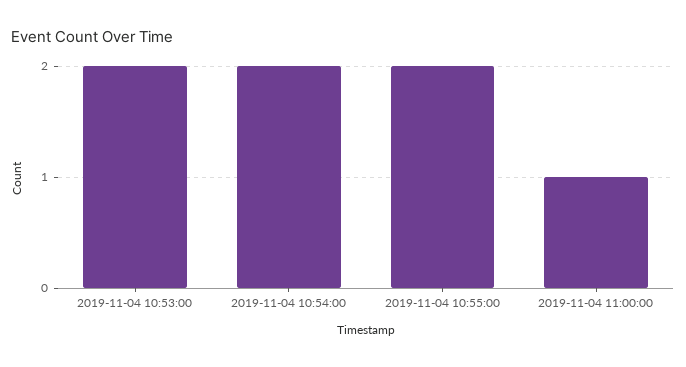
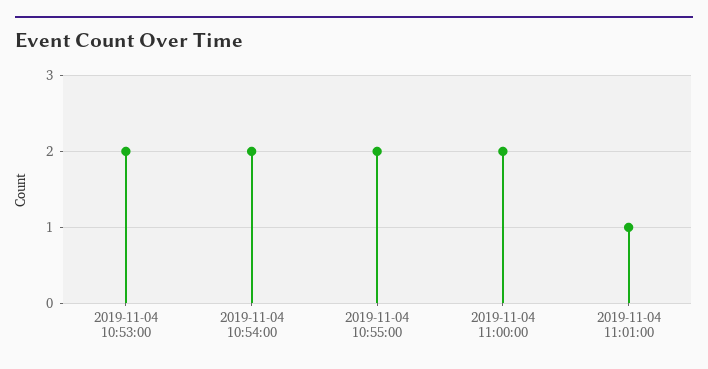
2019-11-04 11:00:00: 1 -> 2
2019-11-04 11:01:00: none -> 1

